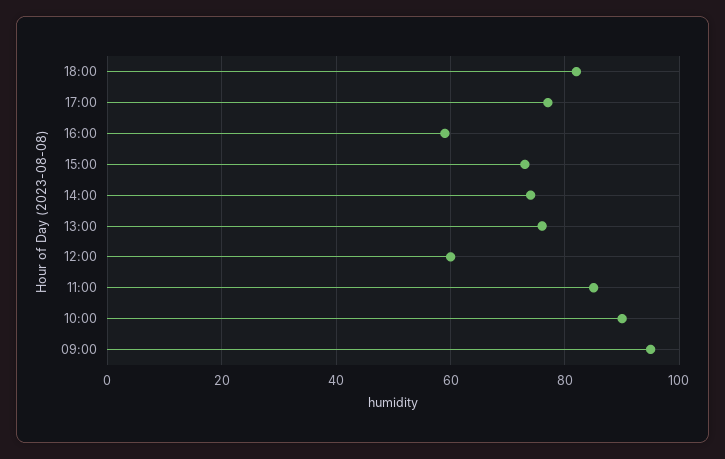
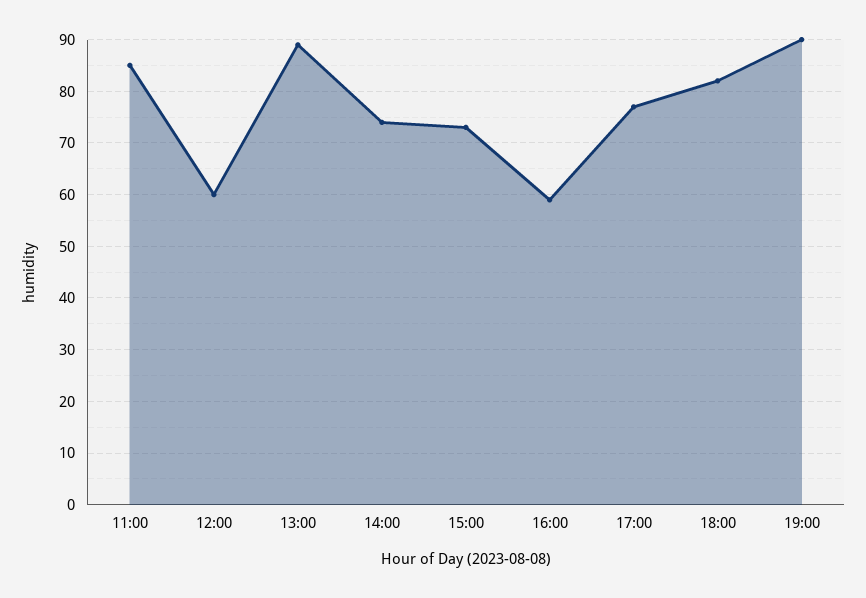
13:00: 75 -> 90
10:00: 90 -> none
09:00: 95 -> none
19:00: none -> 90

